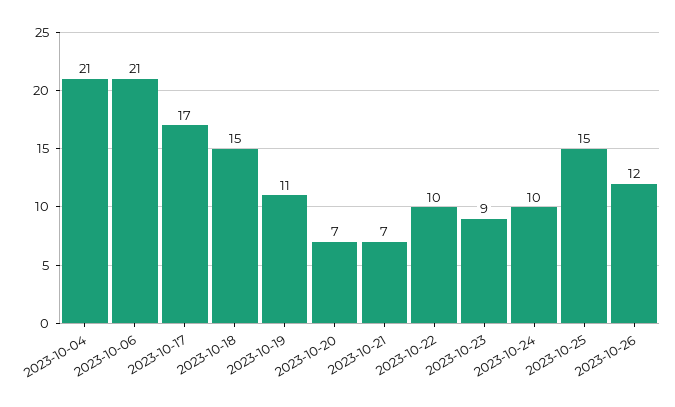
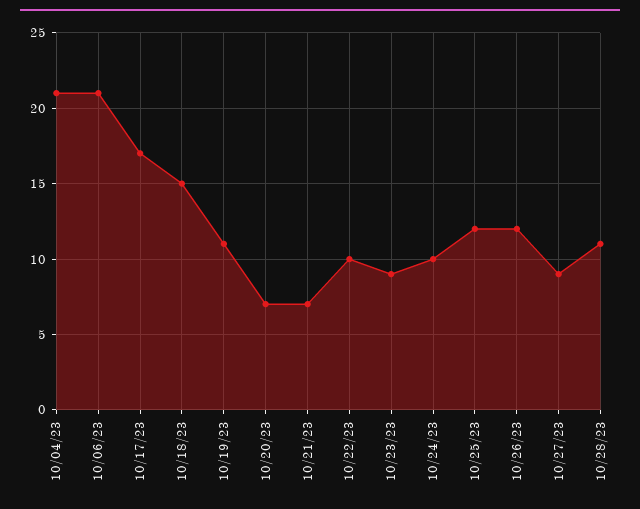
2023-10-25: 15 -> 12
10/27/23: none -> 9
10/28/23: none -> 11

